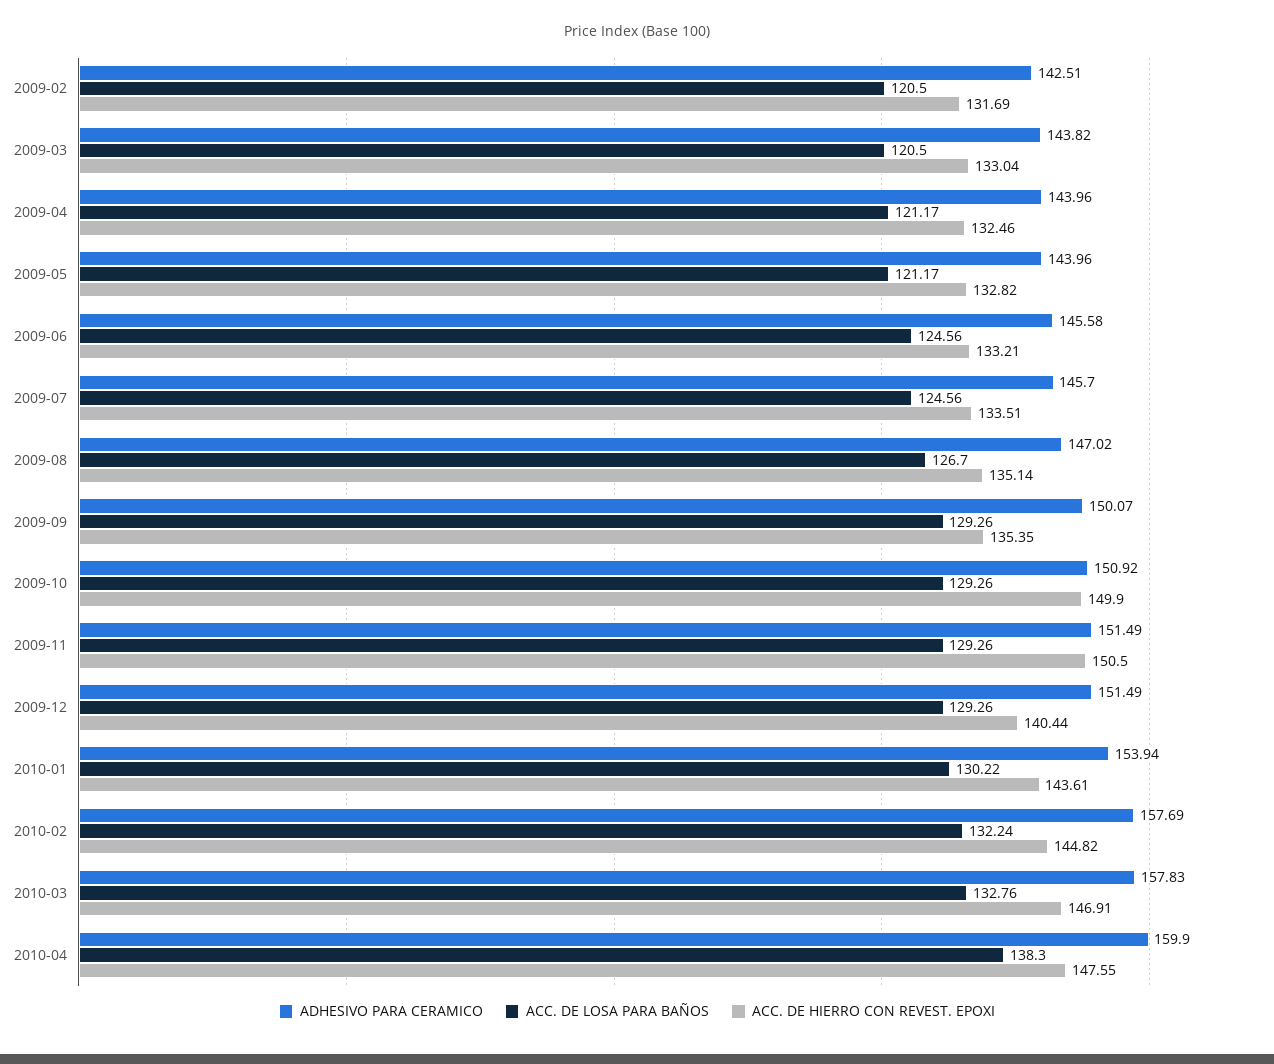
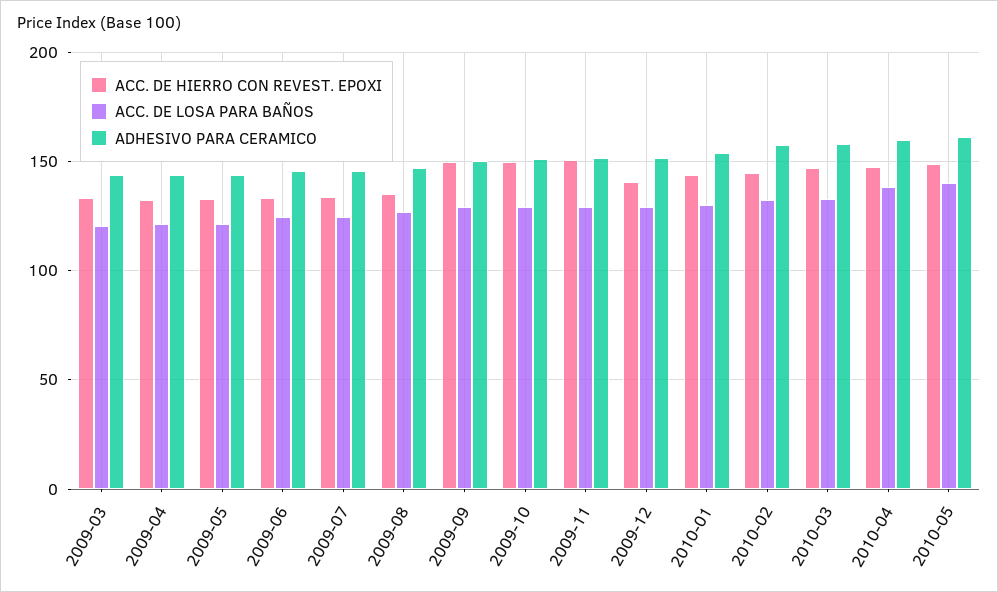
ADHESIVO PARA CERAMICO, 2009-02: 142.51 -> none
ACC. DE LOSA PARA BAÑOS, 2009-02: 120.5 -> none
ACC. DE HIERRO CON REVEST. EPOXI, 2009-02: 131.69 -> none
ACC. DE HIERRO CON REVEST. EPOXI, 2009-09: 135.35 -> 150
ACC. DE HIERRO CON REVEST. EPOXI, 2010-05: none -> 150
ACC. DE LOSA PARA BAÑOS, 2010-05: none -> 140
ADHESIVO PARA CERAMICO, 2010-05: none -> 160

